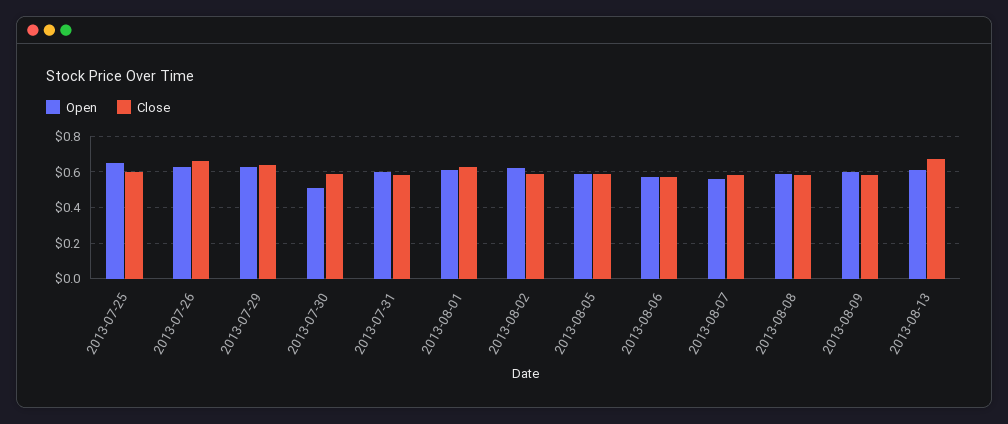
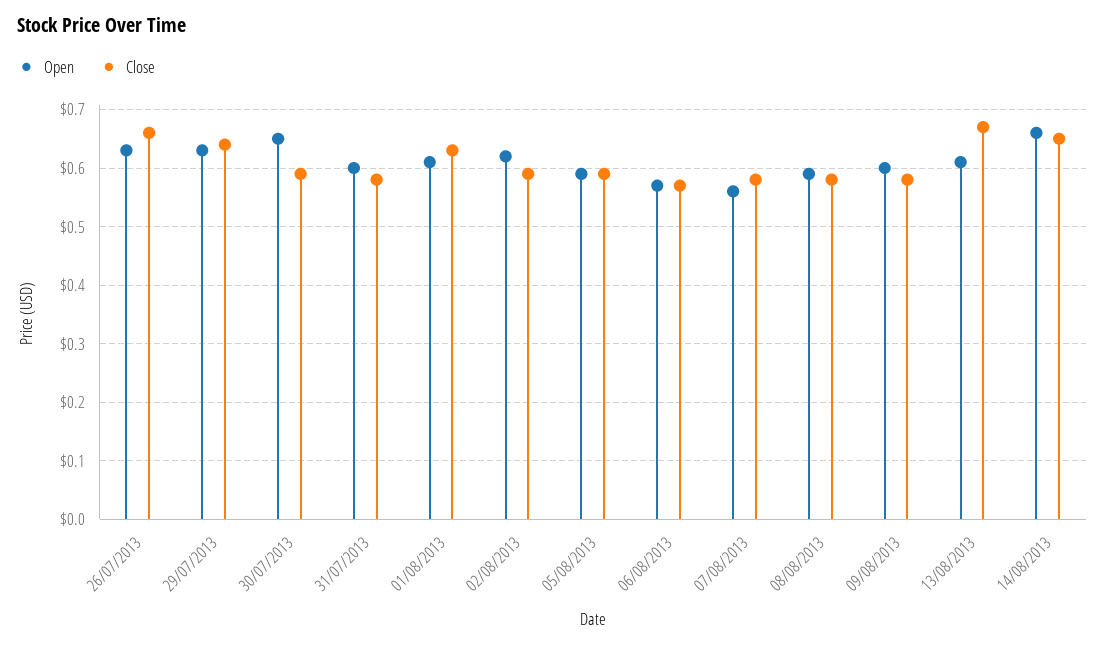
Open, 2013-07-25: 0.65 -> none
Close, 2013-07-25: 0.6 -> none
Open, 2013-07-30: 0.5 -> 0.65
Open, 14/08/2013: none -> 0.65
Close, 14/08/2013: none -> 0.65

